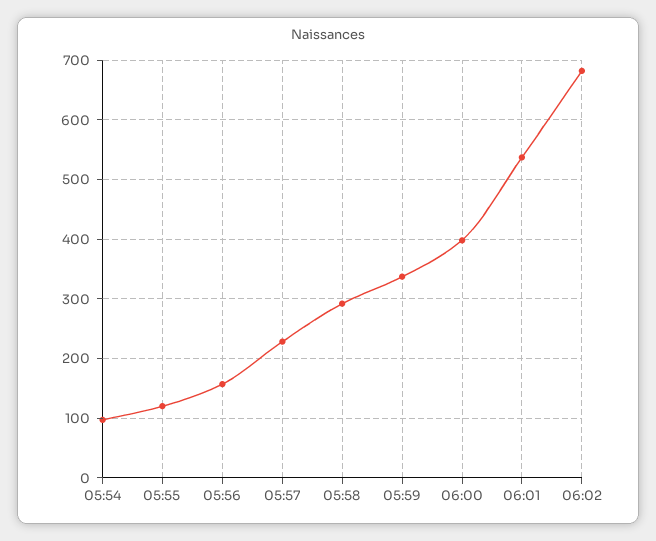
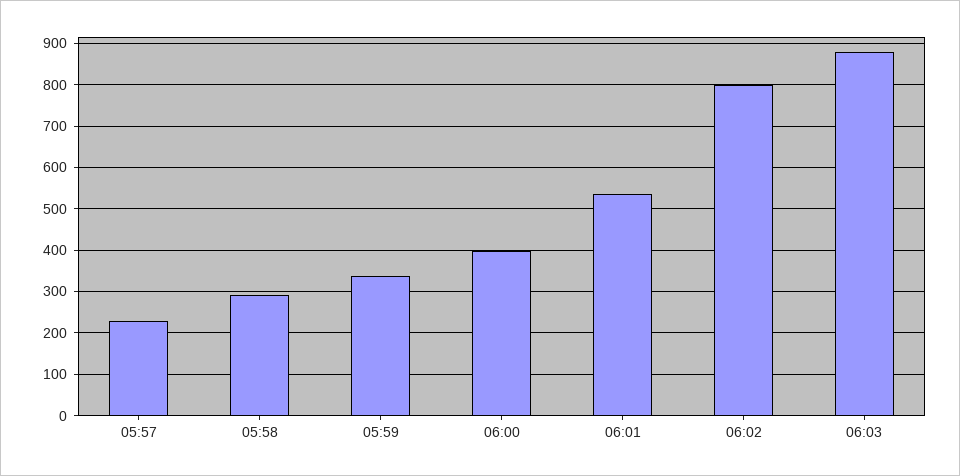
05:54: 100 -> none
05:55: 120 -> none
05:56: 160 -> none
06:02: 680 -> 800
06:03: none -> 880

